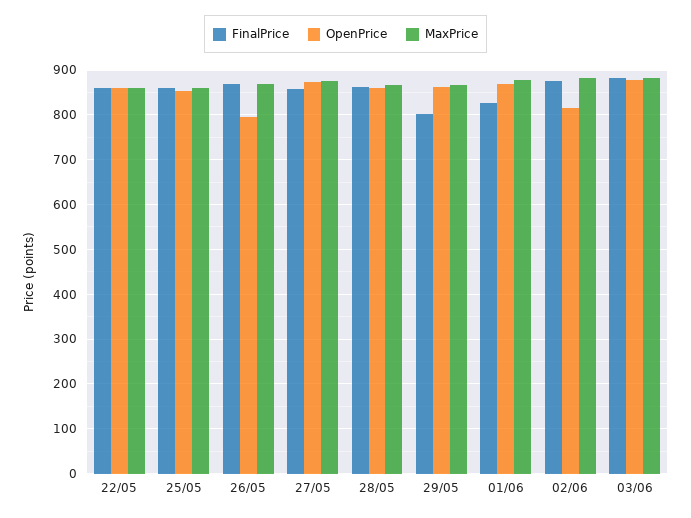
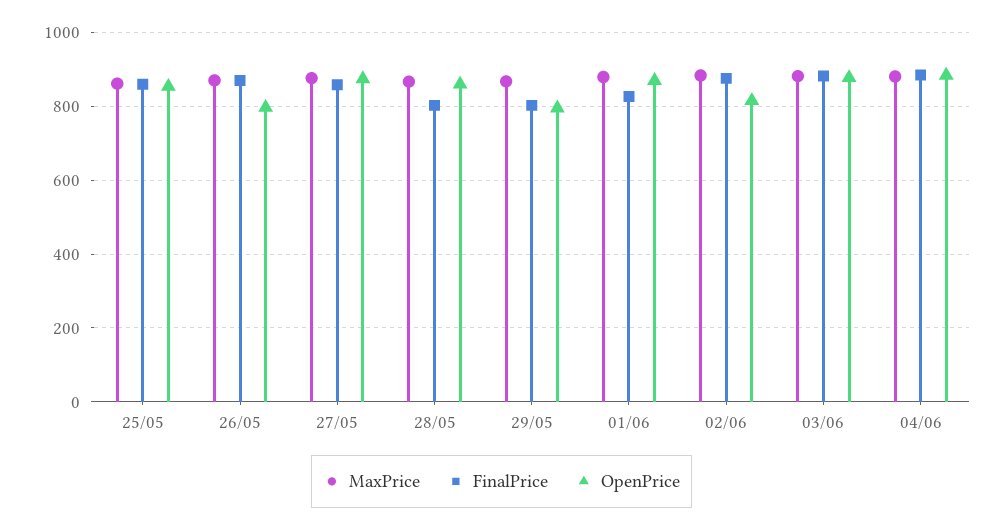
FinalPrice, 22/05: 860 -> none
OpenPrice, 22/05: 860 -> none
MaxPrice, 22/05: 860 -> none
FinalPrice, 28/05: 860 -> 800
OpenPrice, 29/05: 860 -> 800
MaxPrice, 04/06: none -> 880
FinalPrice, 04/06: none -> 880
OpenPrice, 04/06: none -> 880

